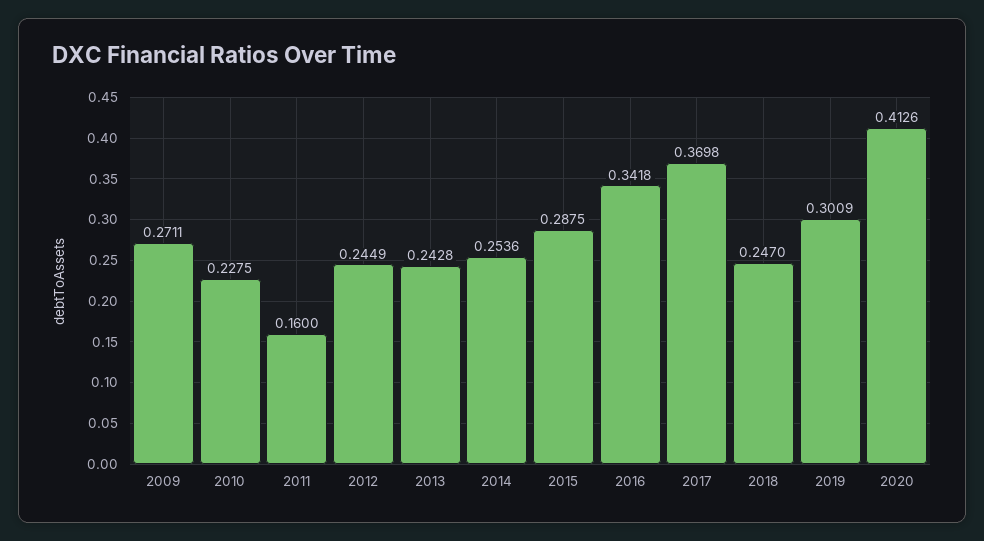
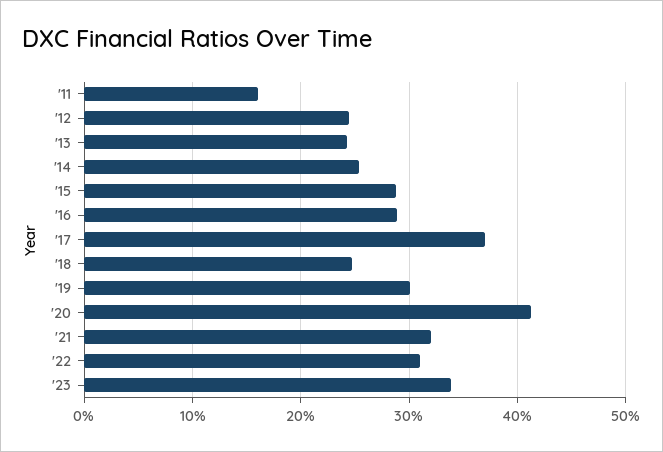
2009: 0.2711 -> none
2010: 0.2275 -> none
2016: 0.3418 -> 0.29
'21: none -> 0.32
'22: none -> 0.31
'23: none -> 0.34

